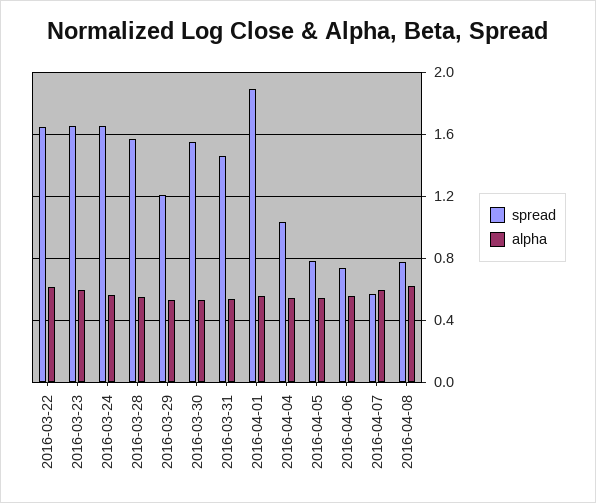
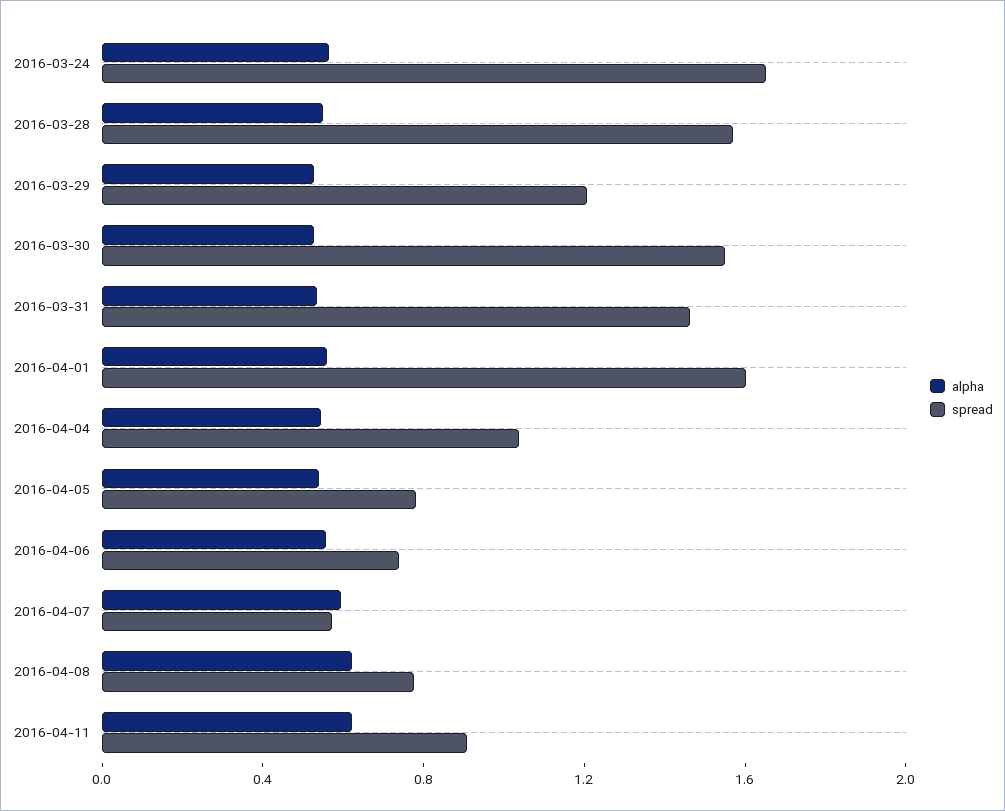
spread, 2016-03-22: 1.65 -> none
alpha, 2016-03-22: 0.6 -> none
spread, 2016-03-23: 1.65 -> none
alpha, 2016-03-23: 0.6 -> none
spread, 2016-04-01: 1.9 -> 1.6
alpha, 2016-04-11: none -> 0.6
spread, 2016-04-11: none -> 0.9

